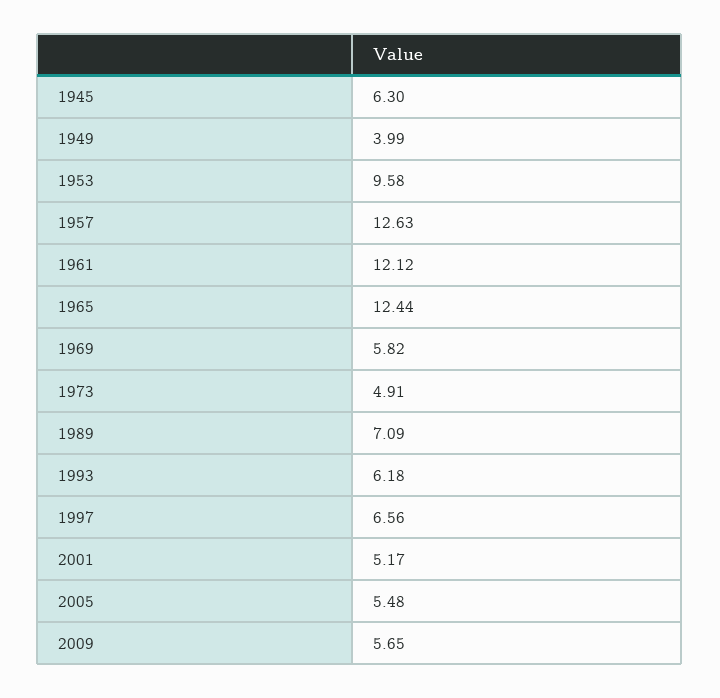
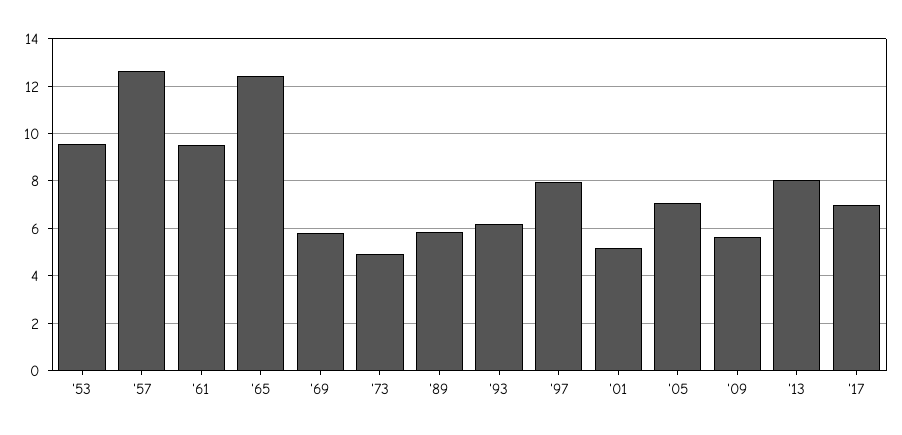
1945: 6.3 -> none
1949: 3.99 -> none
1961: 12.12 -> 9.5
1989: 7.09 -> 6
1997: 6.56 -> 8
2005: 5.48 -> 7
'13: none -> 8
'17: none -> 7

